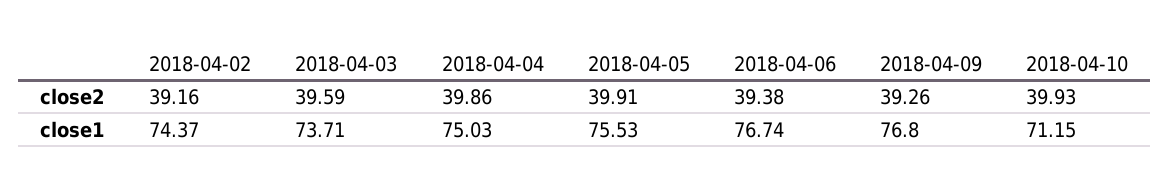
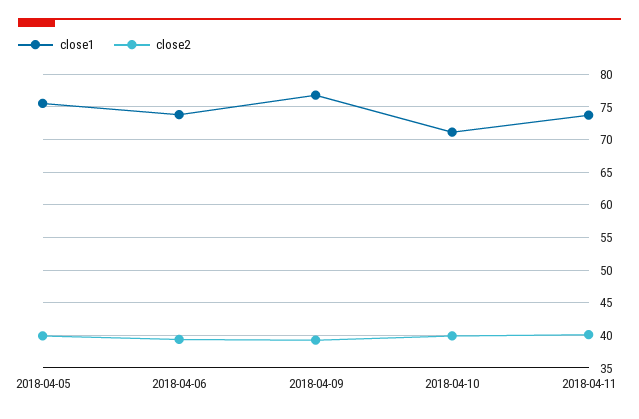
close2, 2018-04-02: 39.16 -> none
close2, 2018-04-03: 39.59 -> none
close2, 2018-04-04: 39.86 -> none
close1, 2018-04-02: 74.37 -> none
close1, 2018-04-03: 73.71 -> none
close1, 2018-04-04: 75.03 -> none
close1, 2018-04-06: 76.74 -> 74
close1, 2018-04-11: none -> 74
close2, 2018-04-11: none -> 40

